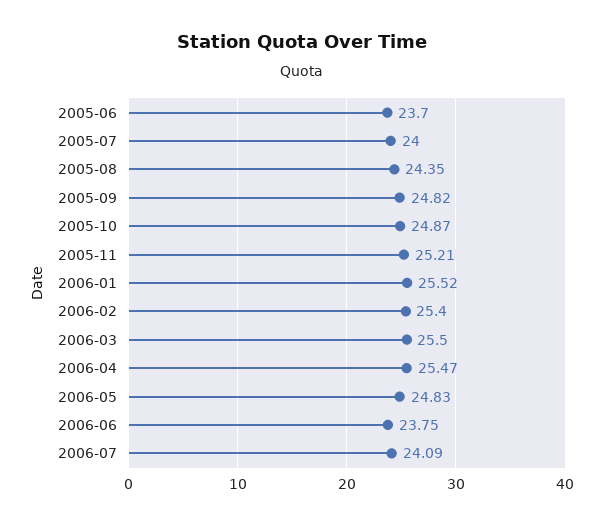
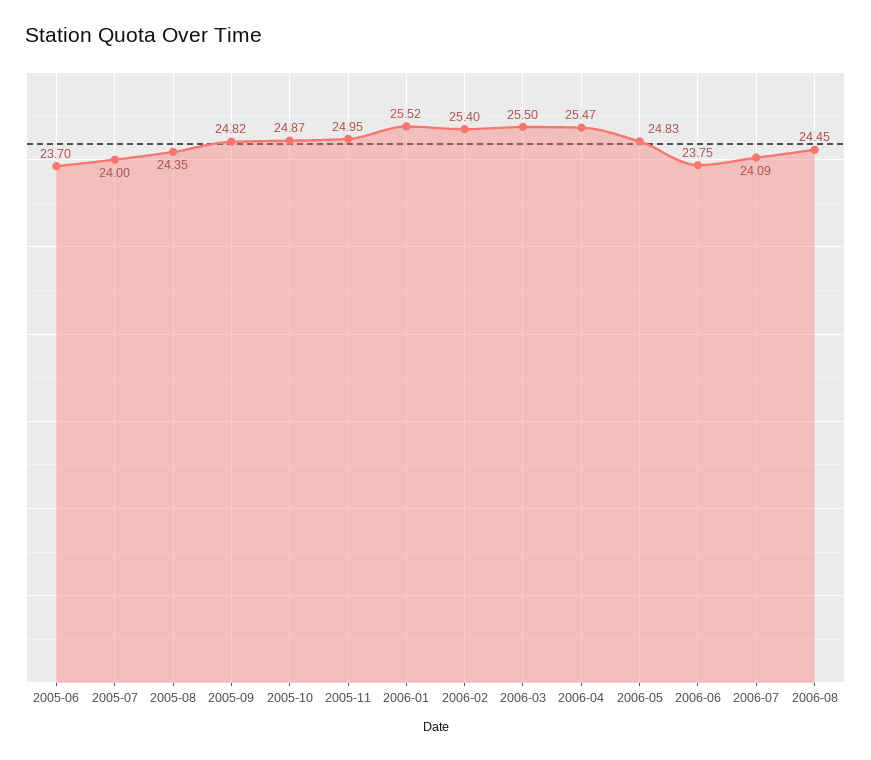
2005-11: 25.21 -> 24.95
2006-08: none -> 24.45

